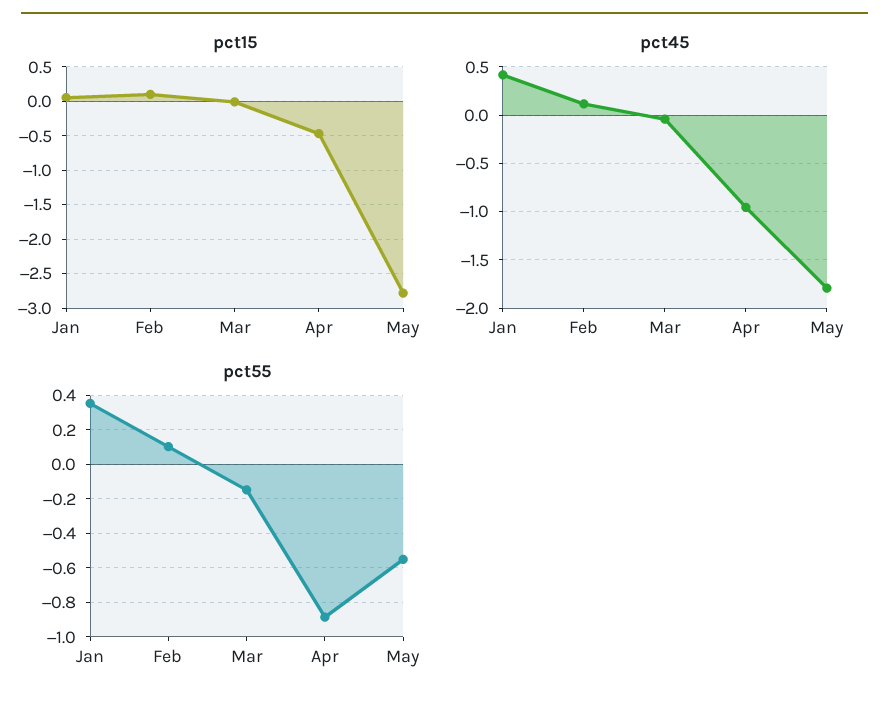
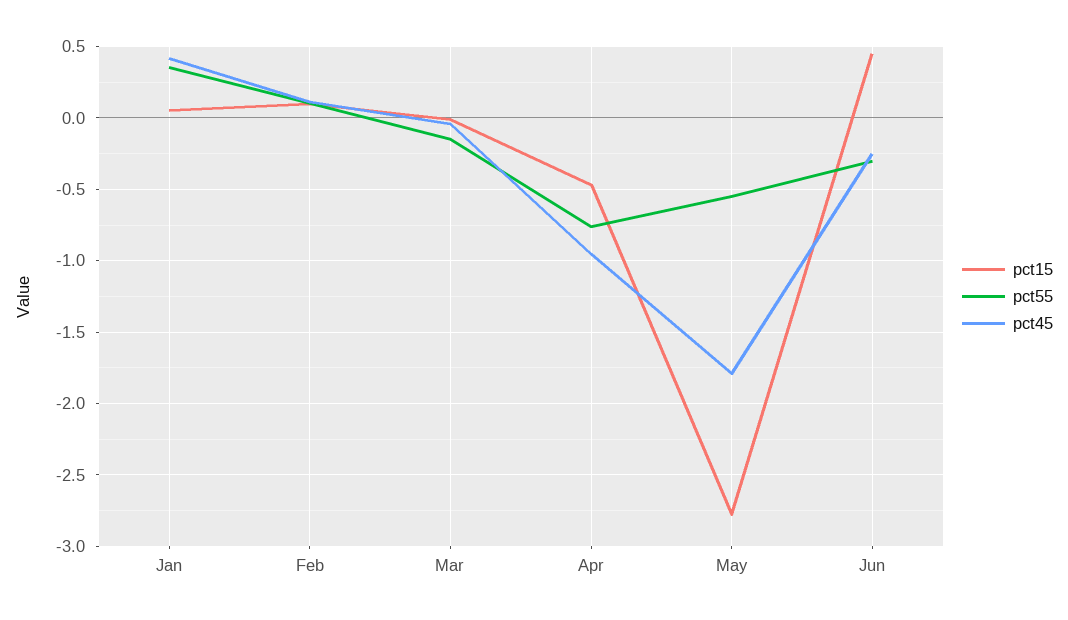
pct55, Apr: -0.9 -> -0.75
pct15, Jun: none -> 0.45
pct55, Jun: none -> -0.3
pct45, Jun: none -> -0.25

